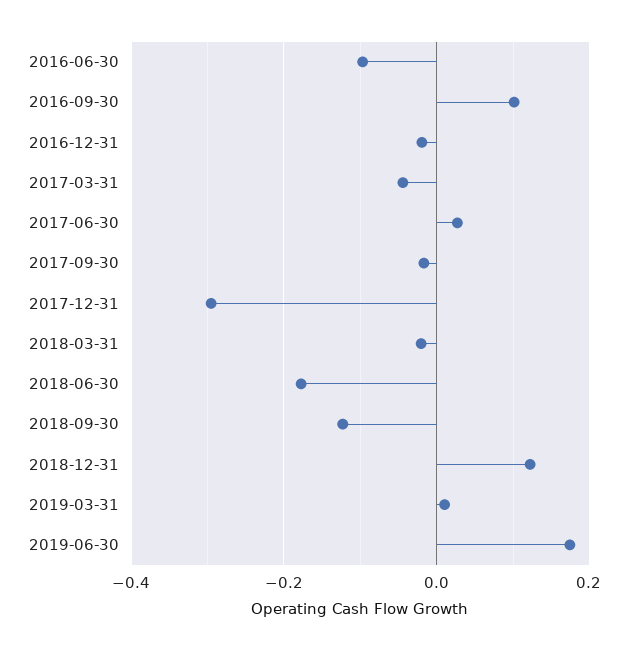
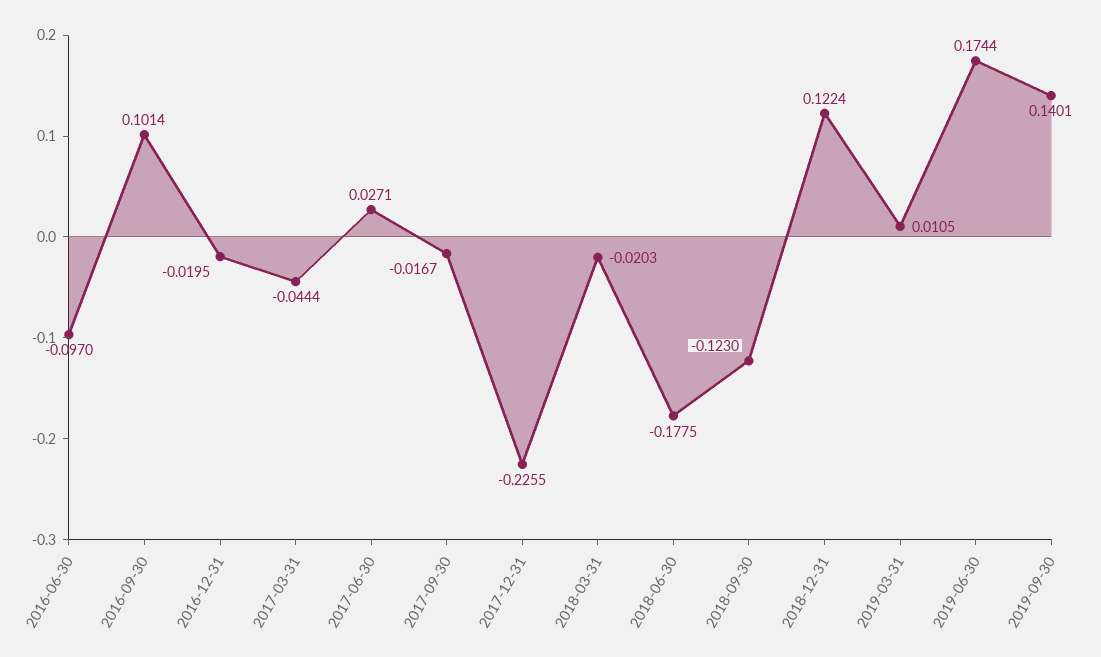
2017-12-31: -0.3 -> -0.2255
2019-09-30: none -> 0.1401

